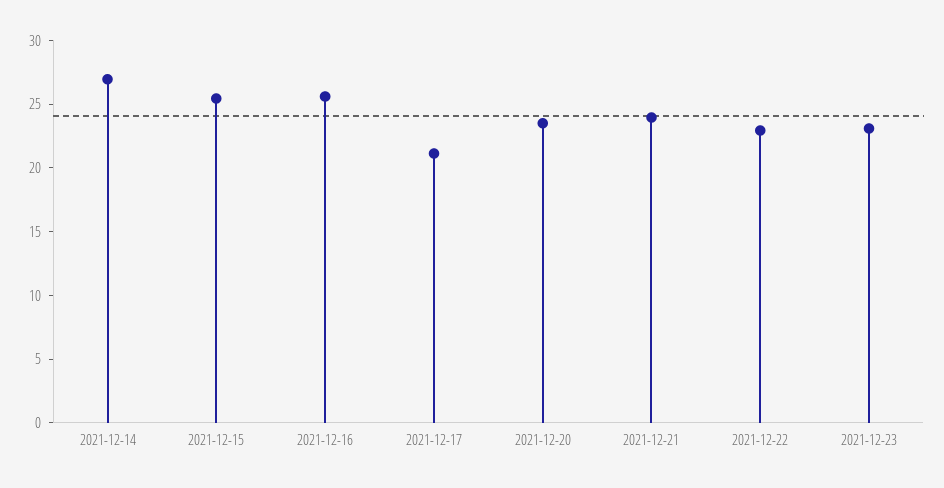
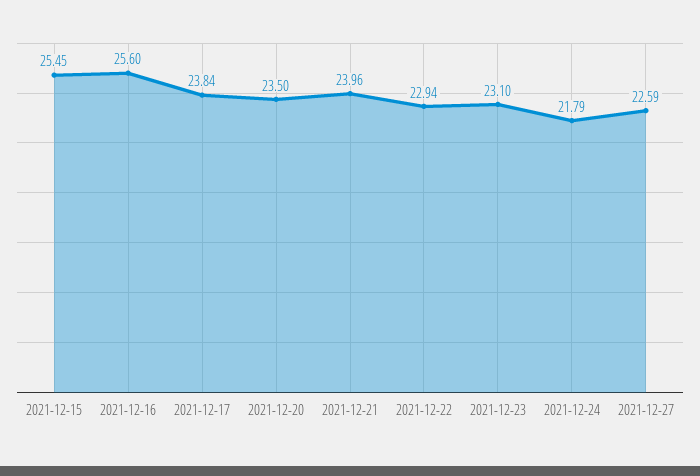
2021-12-14: 27 -> none
2021-12-17: 21 -> 23.84
2021-12-24: none -> 21.79
2021-12-27: none -> 22.59

